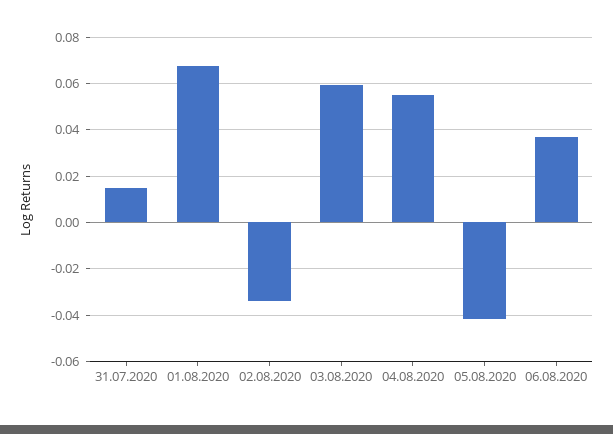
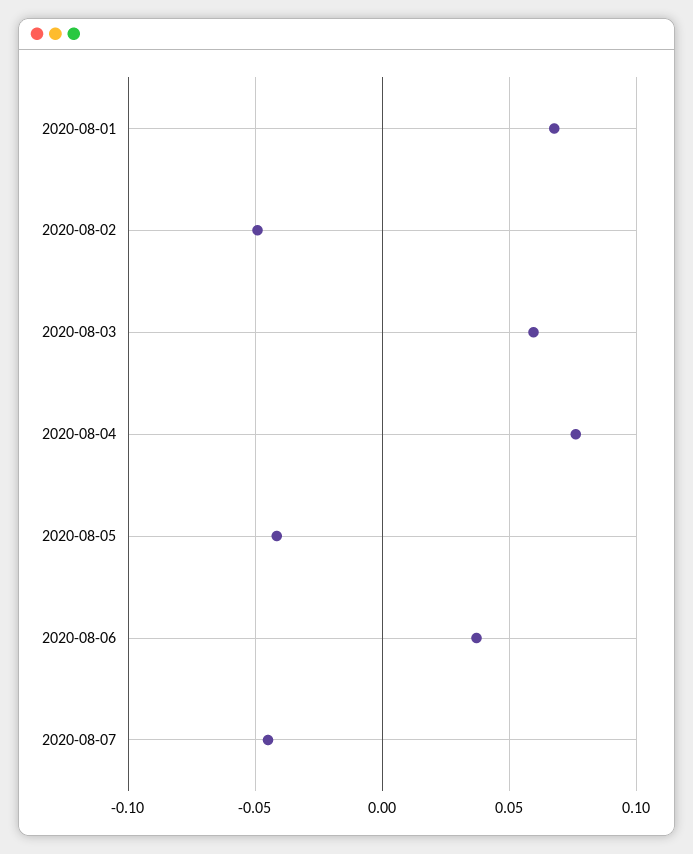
31.07.2020: 0.015 -> none
02.08.2020: -0.035 -> -0.05
04.08.2020: 0.055 -> 0.075
2020-08-07: none -> -0.045

